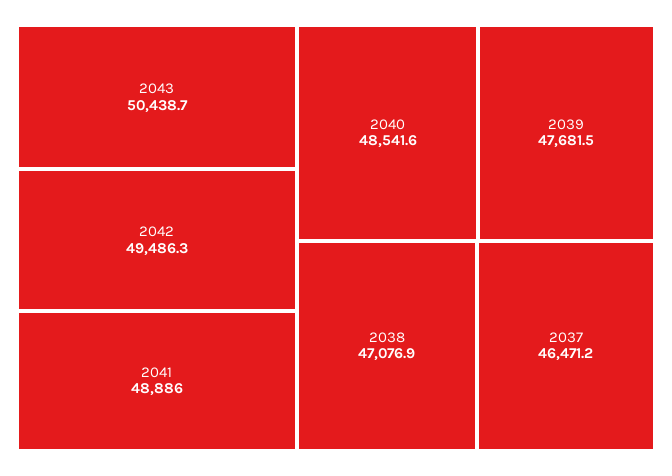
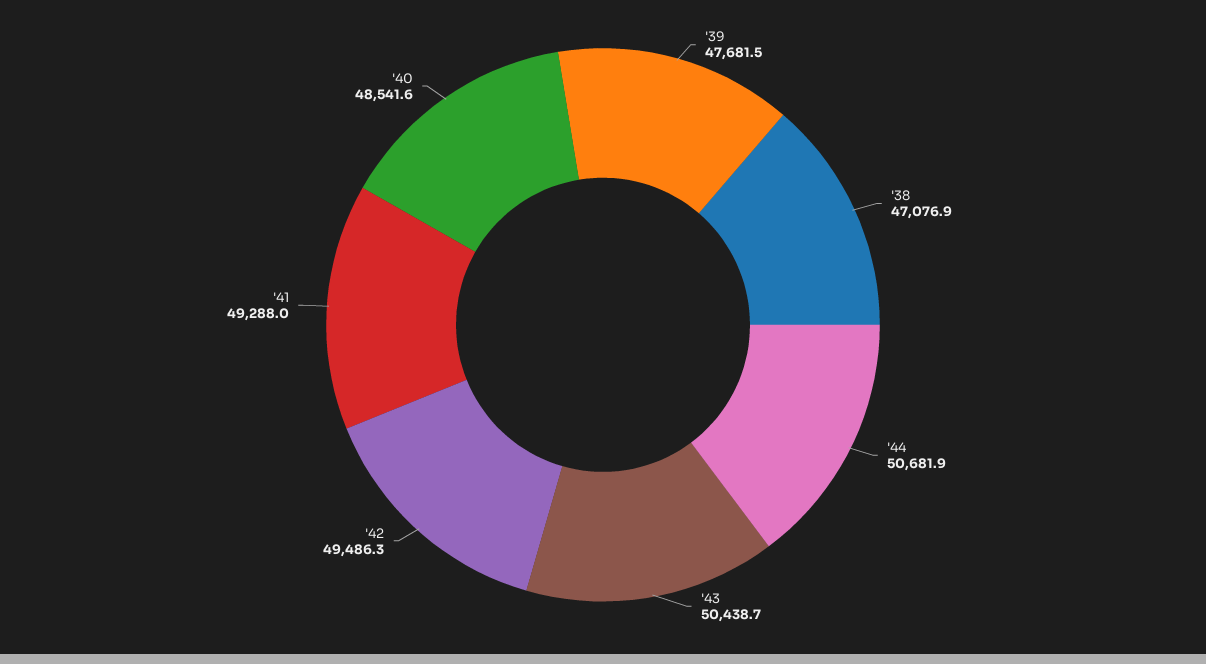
2041: 48886 -> 49288
2037: 46471.2 -> none
'44: none -> 50681.9

